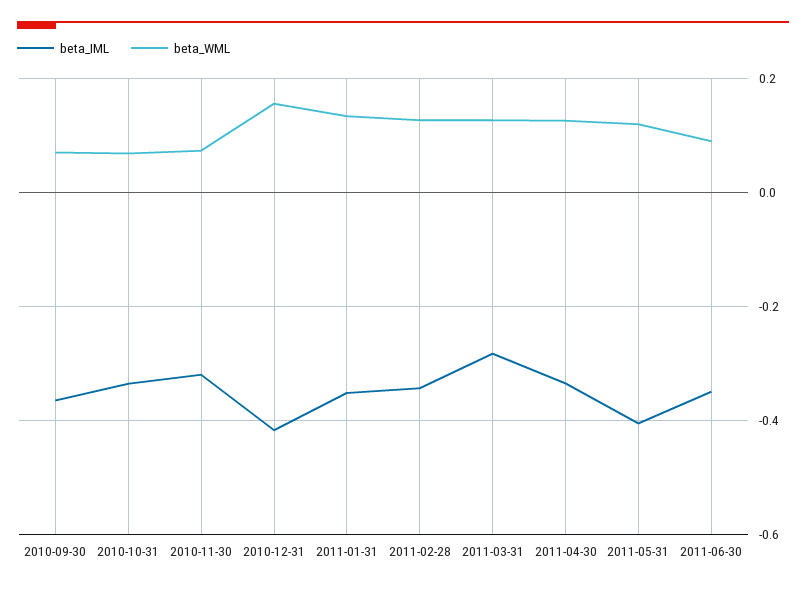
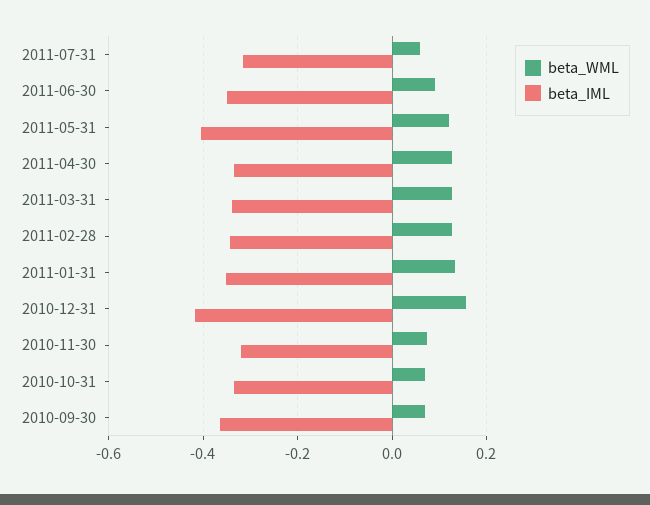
beta_IML, 2011-03-31: -0.28 -> -0.34
beta_WML, 2011-07-31: none -> 0.06
beta_IML, 2011-07-31: none -> -0.32

